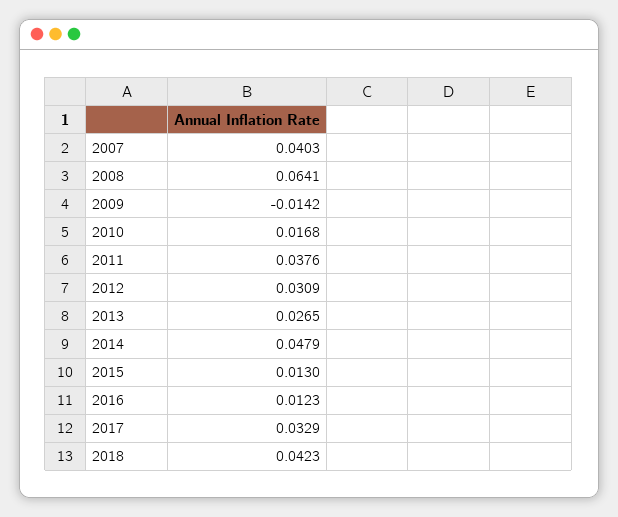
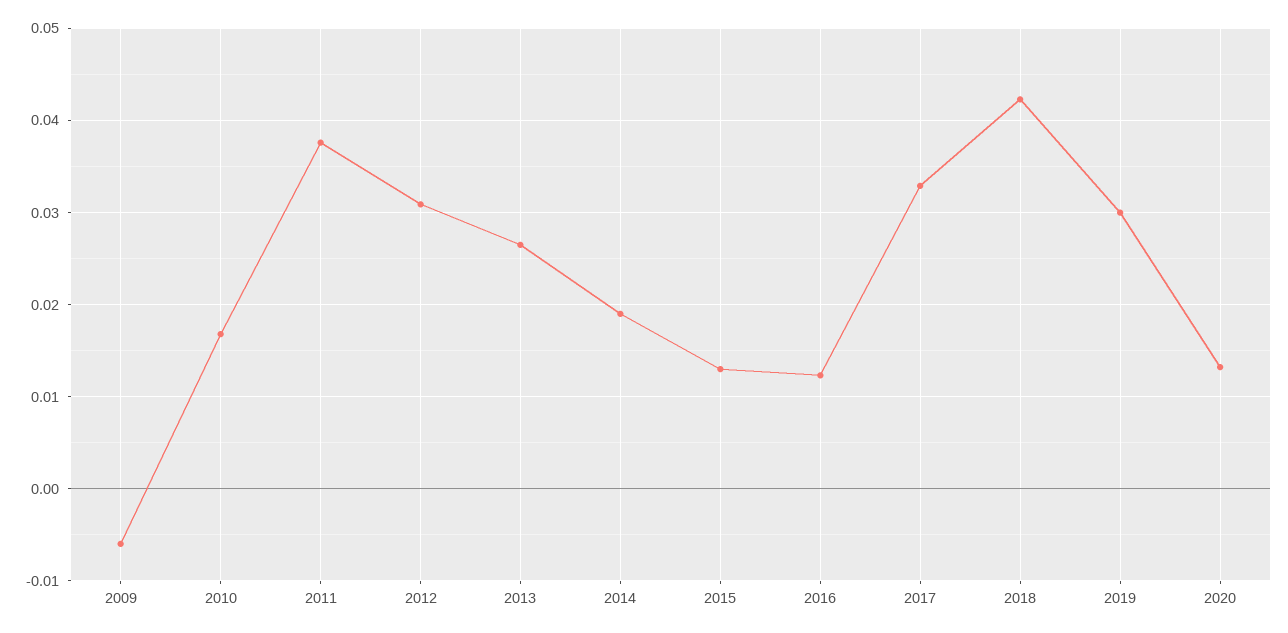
2007: 0.0403 -> none
2008: 0.0641 -> none
2009: -0.0142 -> -0.006
2014: 0.0479 -> 0.019
2019: none -> 0.03
2020: none -> 0.013

